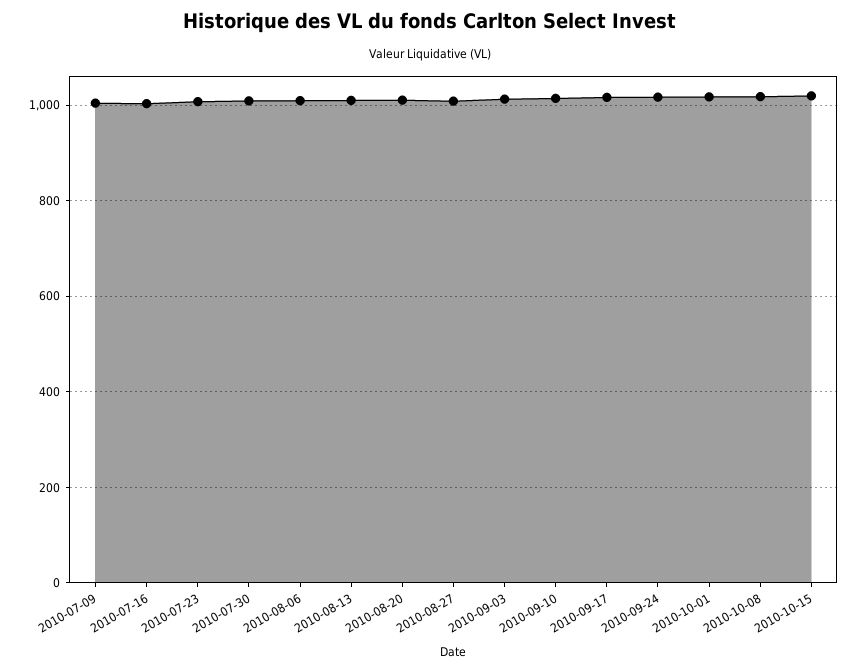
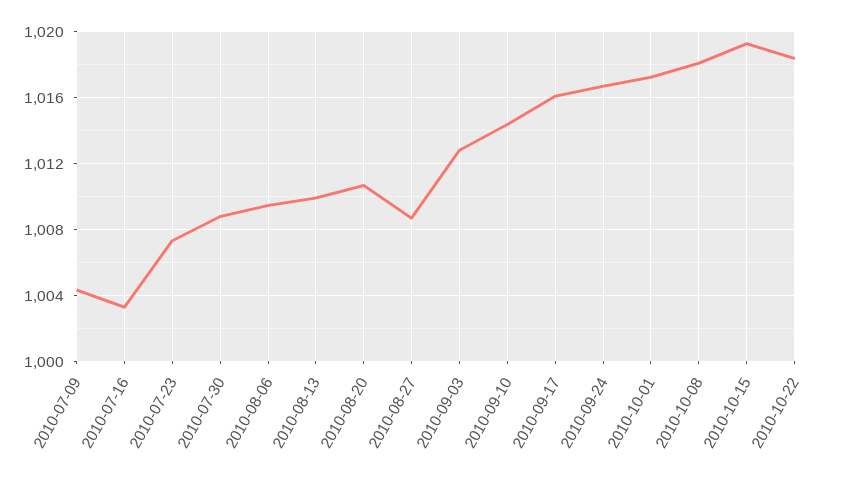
2010-10-22: none -> 1018.5

